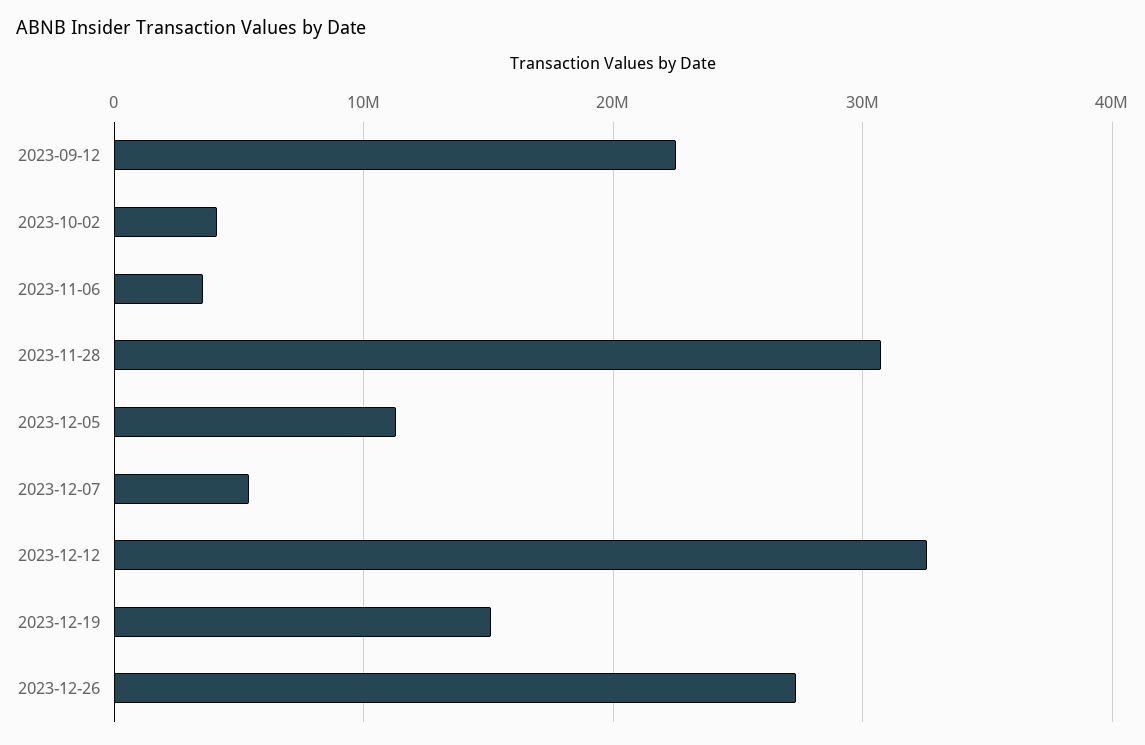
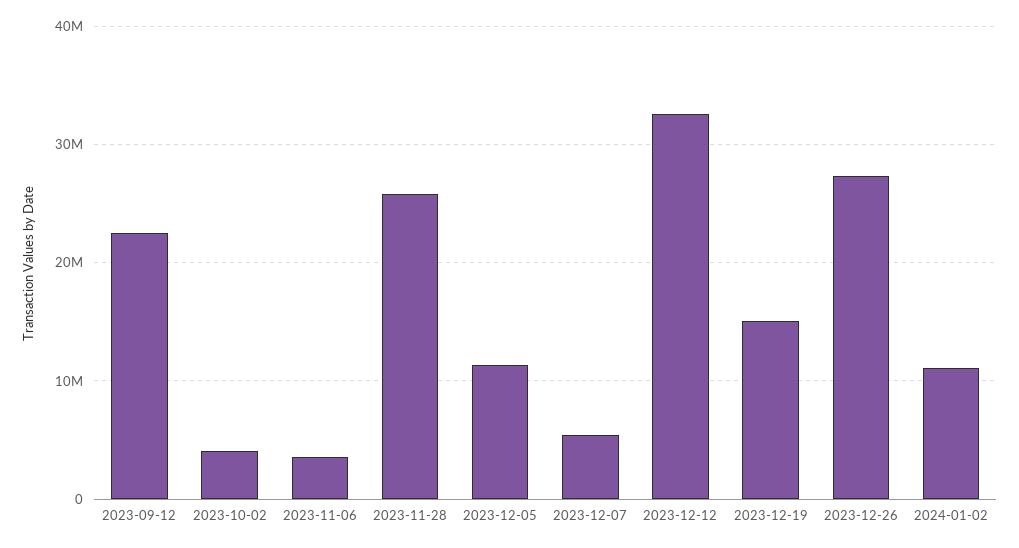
2023-11-28: 31000000 -> 26000000
2024-01-02: none -> 11000000

